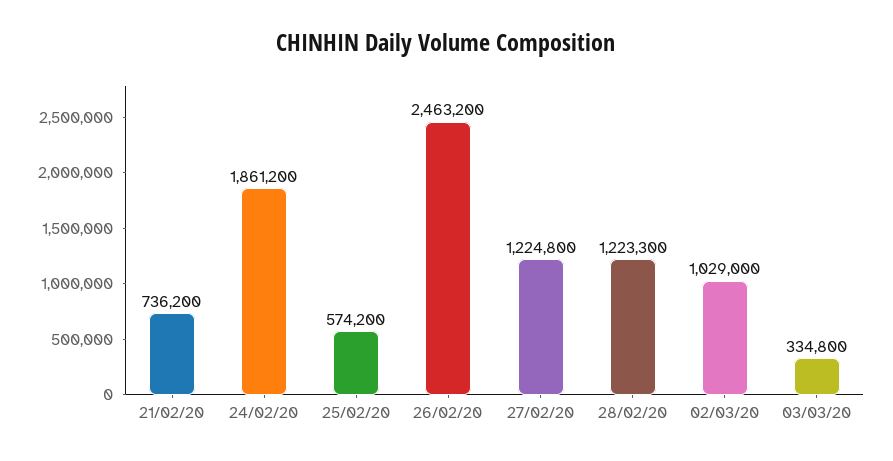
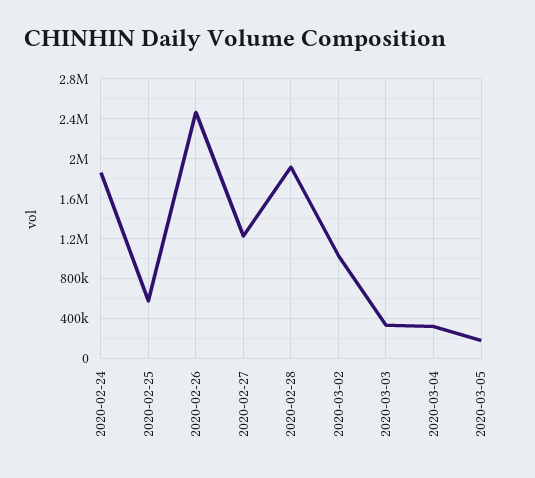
21/02/20: 736200 -> none
28/02/20: 1223300 -> 1900000
2020-03-04: none -> 300000
2020-03-05: none -> 200000

